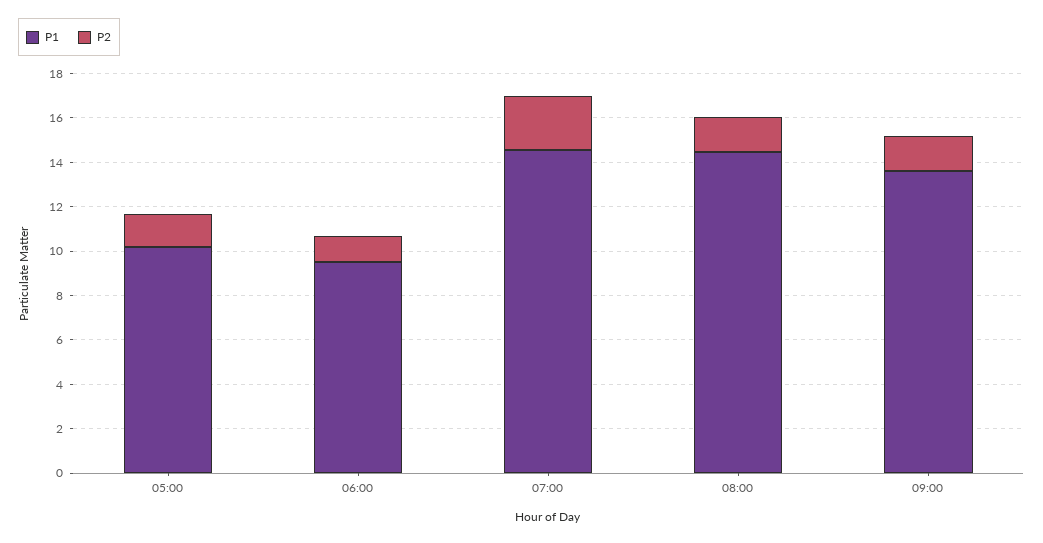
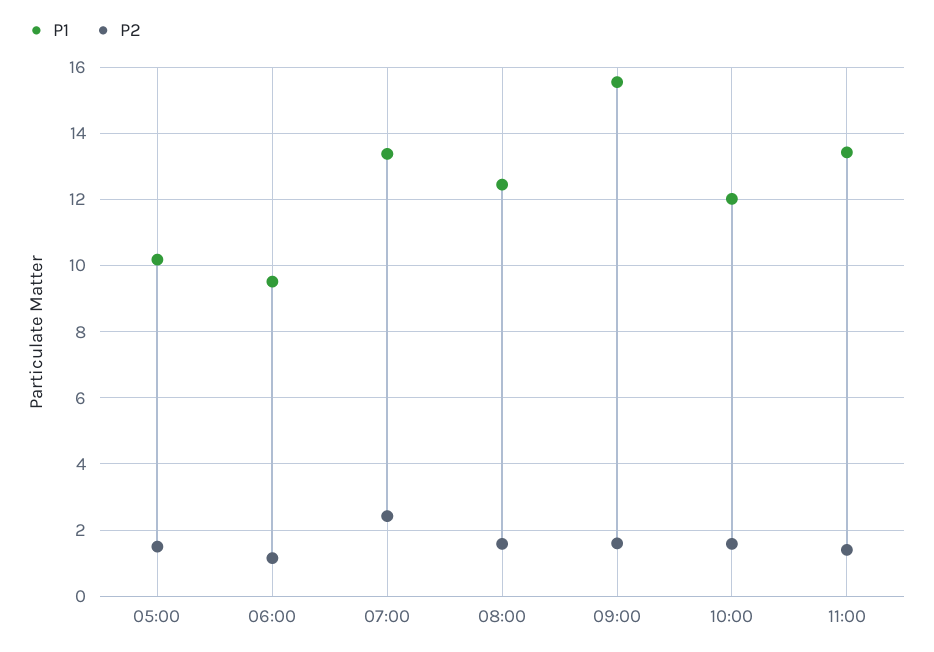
P1, 07:00: 14.5 -> 13.4
P1, 08:00: 14.5 -> 12.4
P1, 09:00: 13.5 -> 15.6
P1, 10:00: none -> 12
P2, 10:00: none -> 1.6
P1, 11:00: none -> 13.4
P2, 11:00: none -> 1.4

